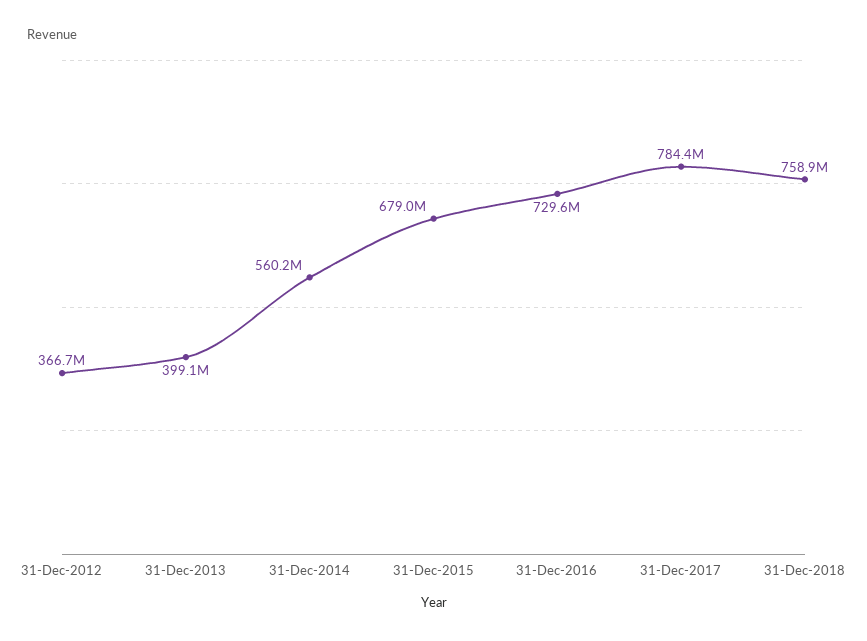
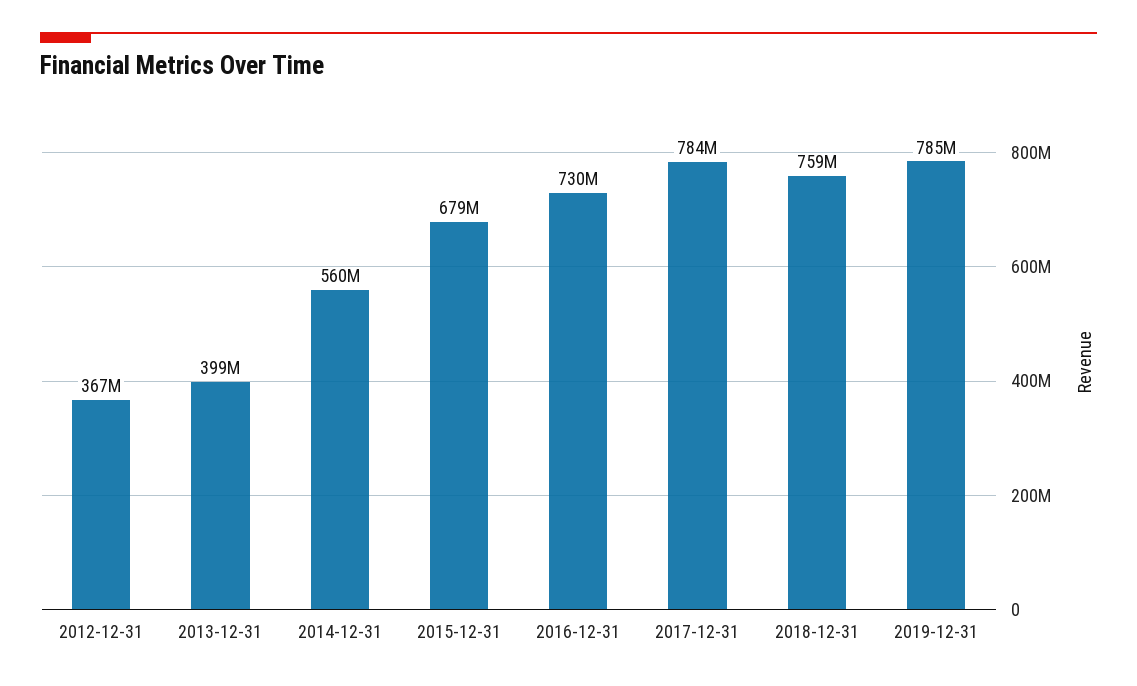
2019-12-31: none -> 785000000

